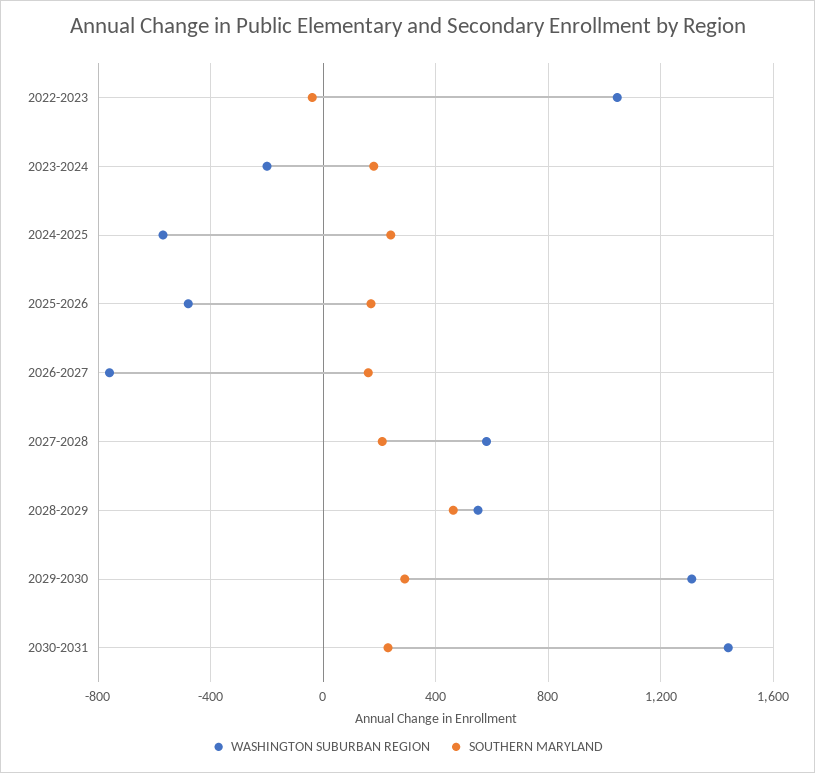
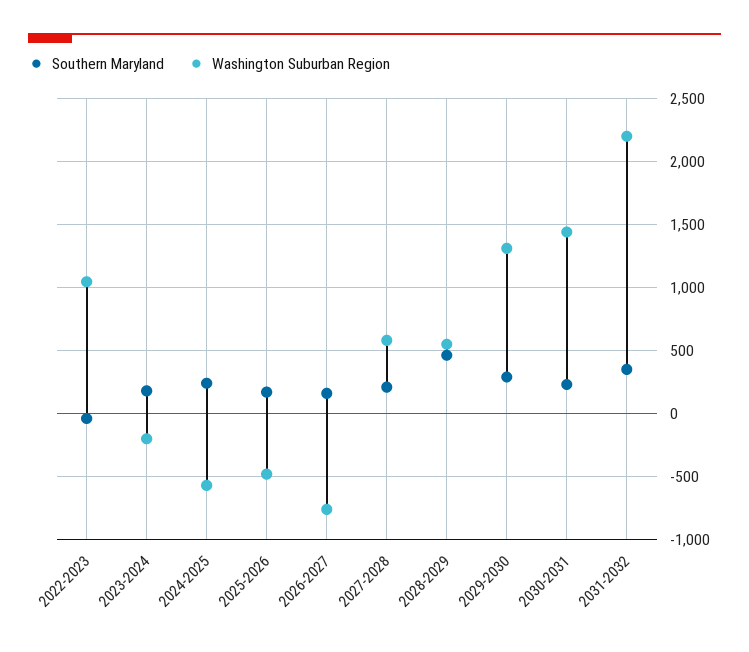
SOUTHERN MARYLAND, 2031-2032: none -> 350
WASHINGTON SUBURBAN REGION, 2031-2032: none -> 2200

